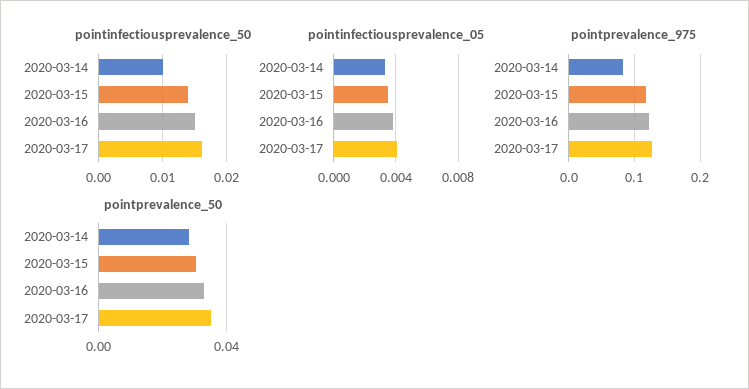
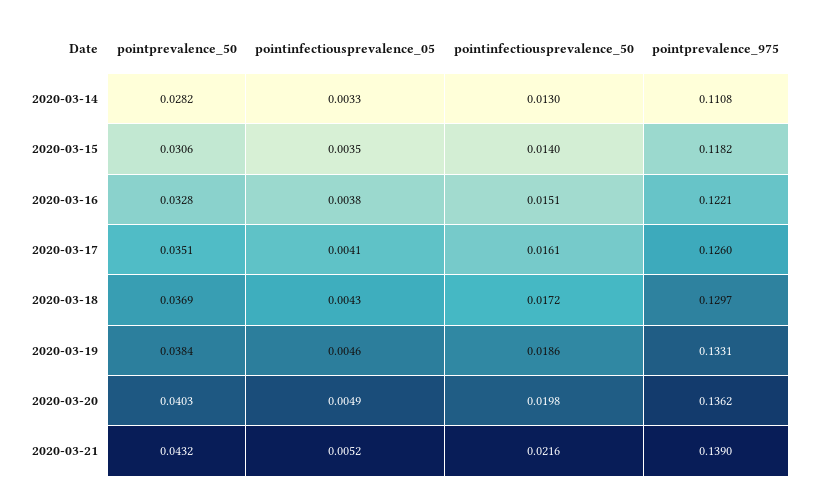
pointinfectiousprevalence_50, 2020-03-14: 0.01 -> 0.013
pointprevalence_975, 2020-03-14: 0.08 -> 0.1108
pointprevalence_50, 2020-03-18: none -> 0.0369
pointinfectiousprevalence_05, 2020-03-18: none -> 0.0043
pointinfectiousprevalence_50, 2020-03-18: none -> 0.0172
pointprevalence_975, 2020-03-18: none -> 0.1297
pointprevalence_50, 2020-03-19: none -> 0.0384
pointinfectiousprevalence_05, 2020-03-19: none -> 0.0046
pointinfectiousprevalence_50, 2020-03-19: none -> 0.0186
pointprevalence_975, 2020-03-19: none -> 0.1331
pointprevalence_50, 2020-03-20: none -> 0.0403
pointinfectiousprevalence_05, 2020-03-20: none -> 0.0049
pointinfectiousprevalence_50, 2020-03-20: none -> 0.0198
pointprevalence_975, 2020-03-20: none -> 0.1362
pointprevalence_50, 2020-03-21: none -> 0.0432
pointinfectiousprevalence_05, 2020-03-21: none -> 0.0052
pointinfectiousprevalence_50, 2020-03-21: none -> 0.0216
pointprevalence_975, 2020-03-21: none -> 0.139

